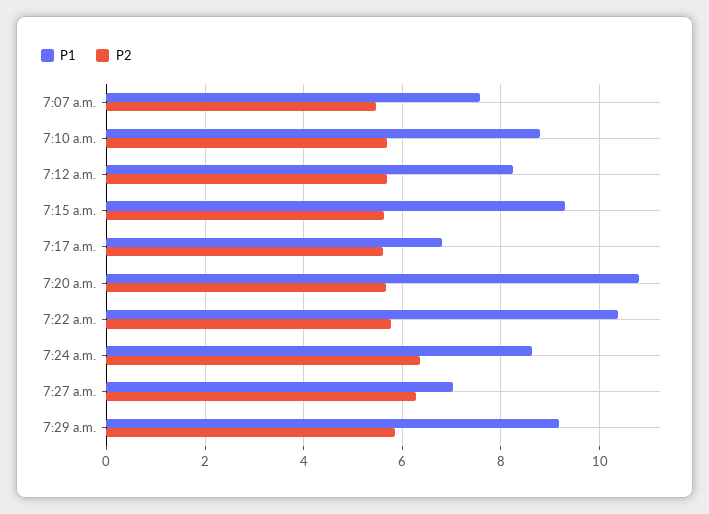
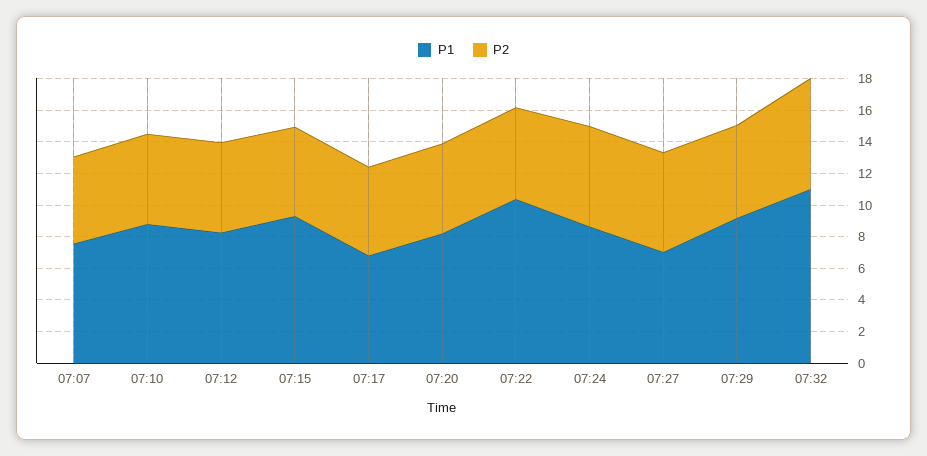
P1, 7:20 a.m.: 10.8 -> 8
P1, 07:32: none -> 11
P2, 07:32: none -> 7

